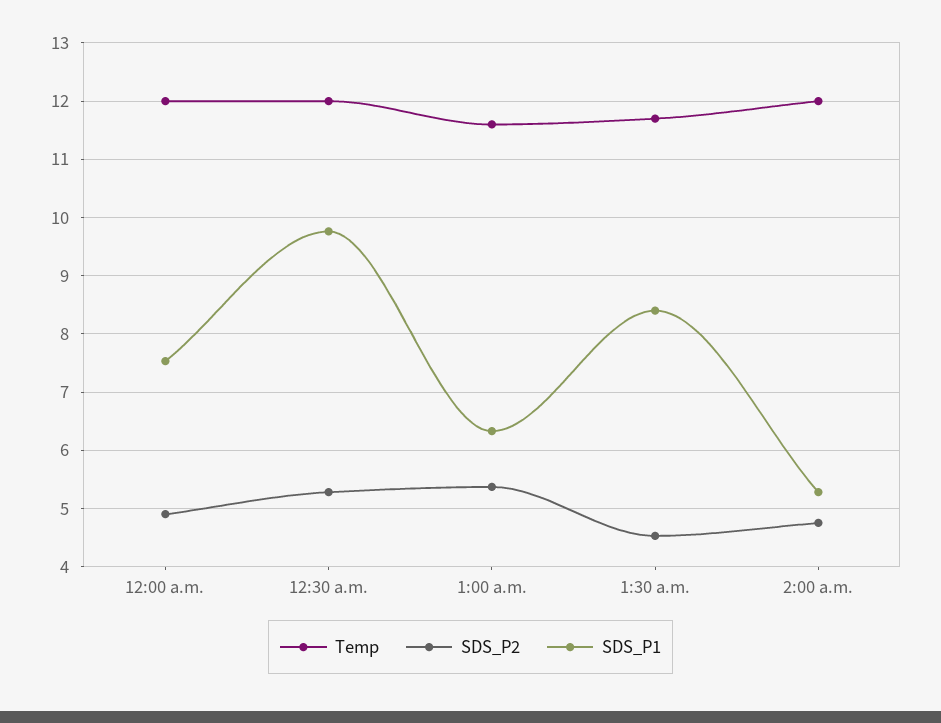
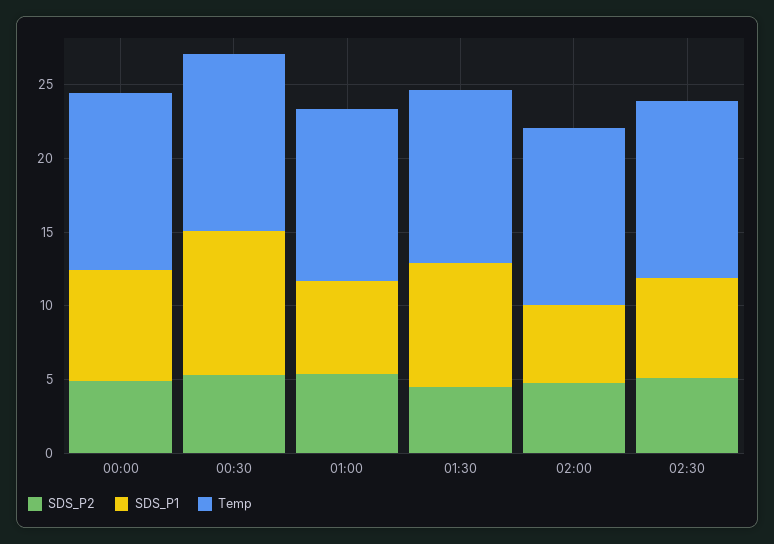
SDS_P2, 02:30: none -> 5
SDS_P1, 02:30: none -> 7
Temp, 02:30: none -> 12

